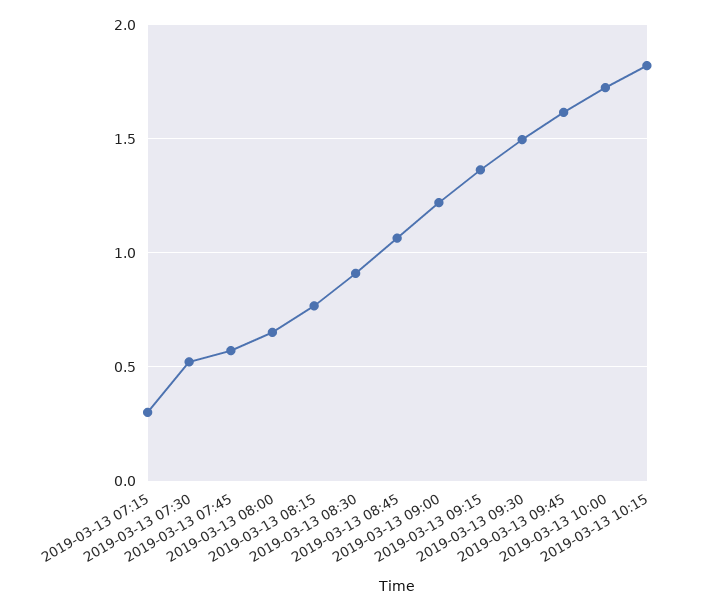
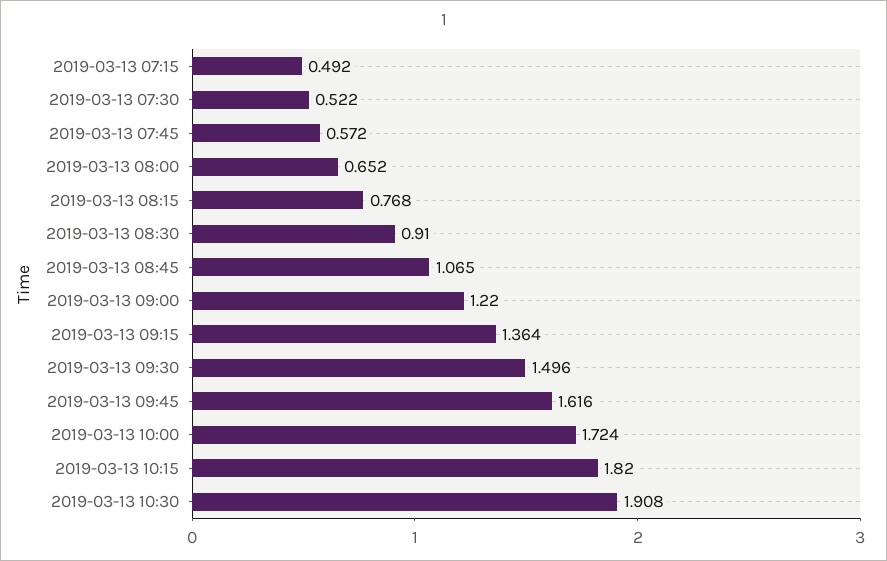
2019-03-13 07:15: 0.3 -> 0.492
2019-03-13 10:30: none -> 1.908

